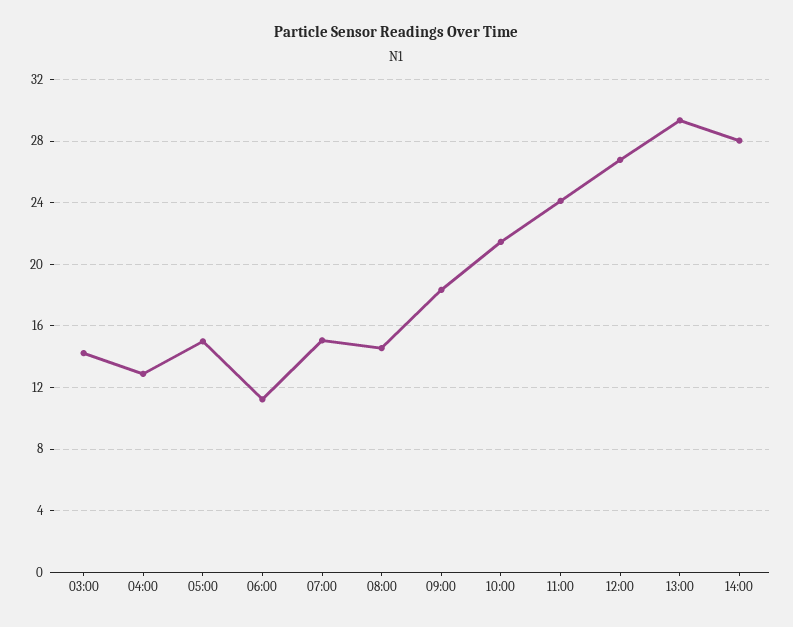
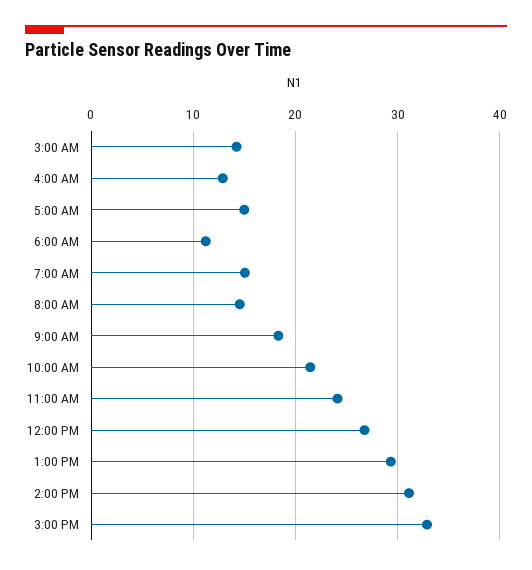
14:00: 28 -> 31
3:00 PM: none -> 33

